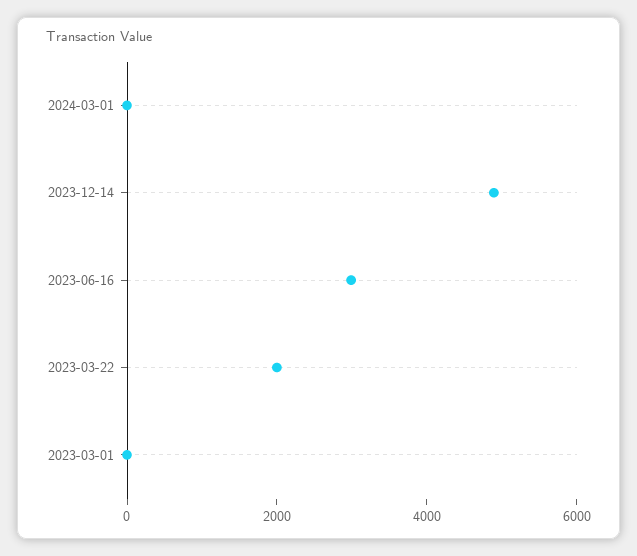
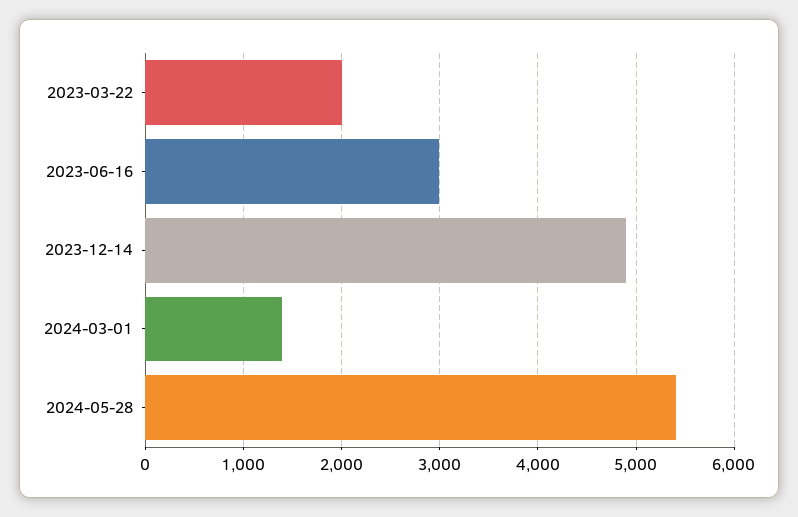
2024-03-01: 0 -> 1400
2023-03-01: 0 -> none
2024-05-28: none -> 5400

